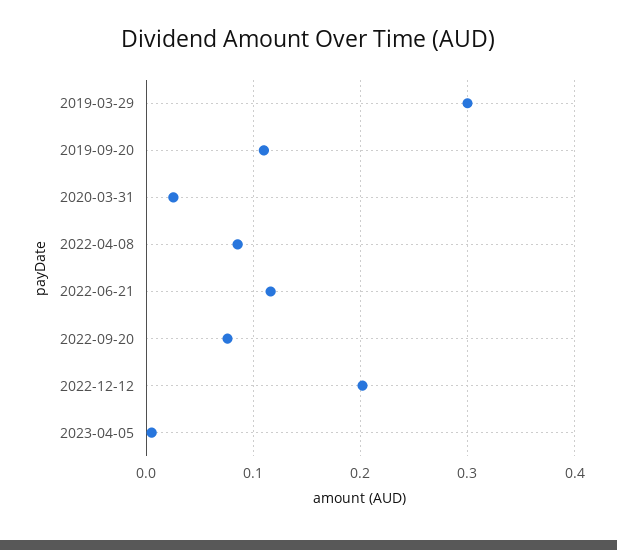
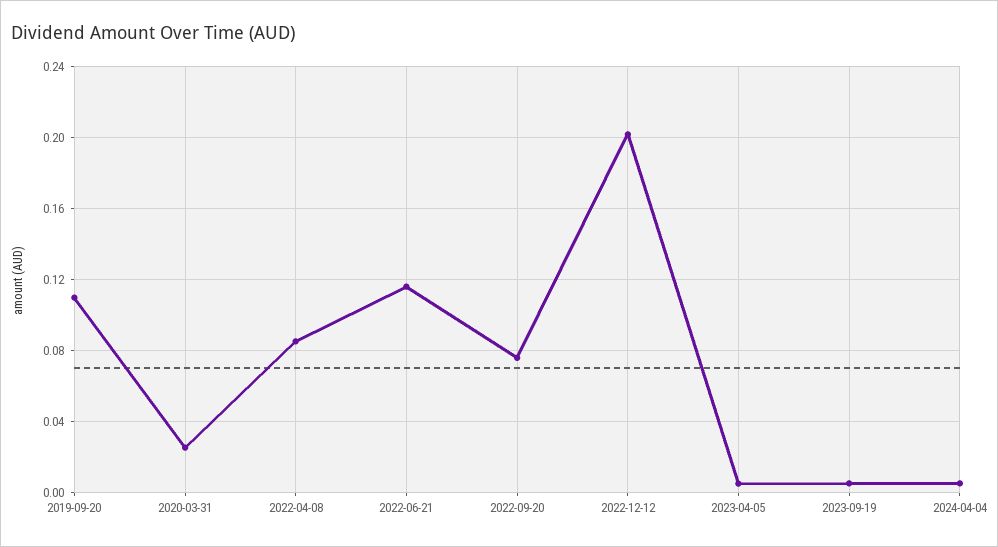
2019-03-29: 0.3 -> none
2023-09-19: none -> 0.005
2024-04-04: none -> 0.005

